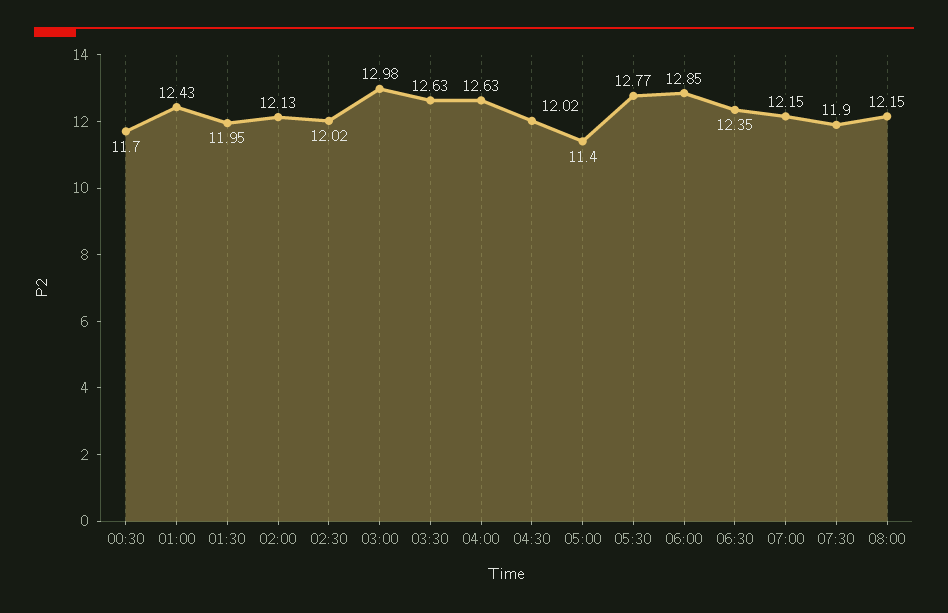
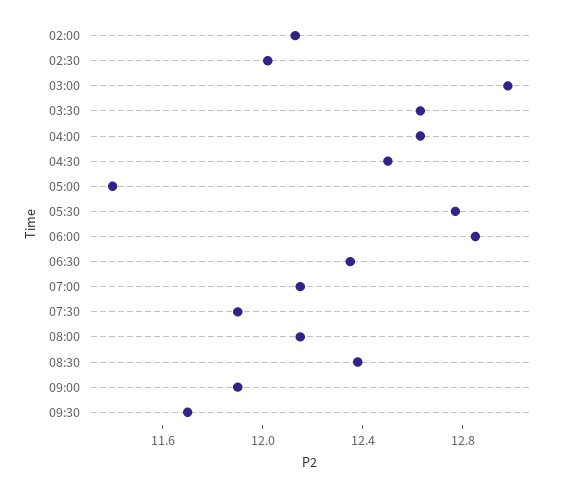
00:30: 11.7 -> none
01:00: 12.43 -> none
01:30: 11.95 -> none
04:30: 12.02 -> 12.5
08:30: none -> 12.4
09:00: none -> 11.9
09:30: none -> 11.7

